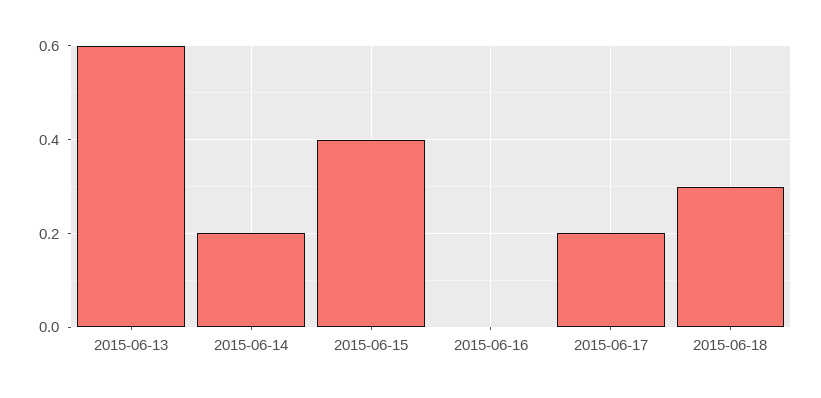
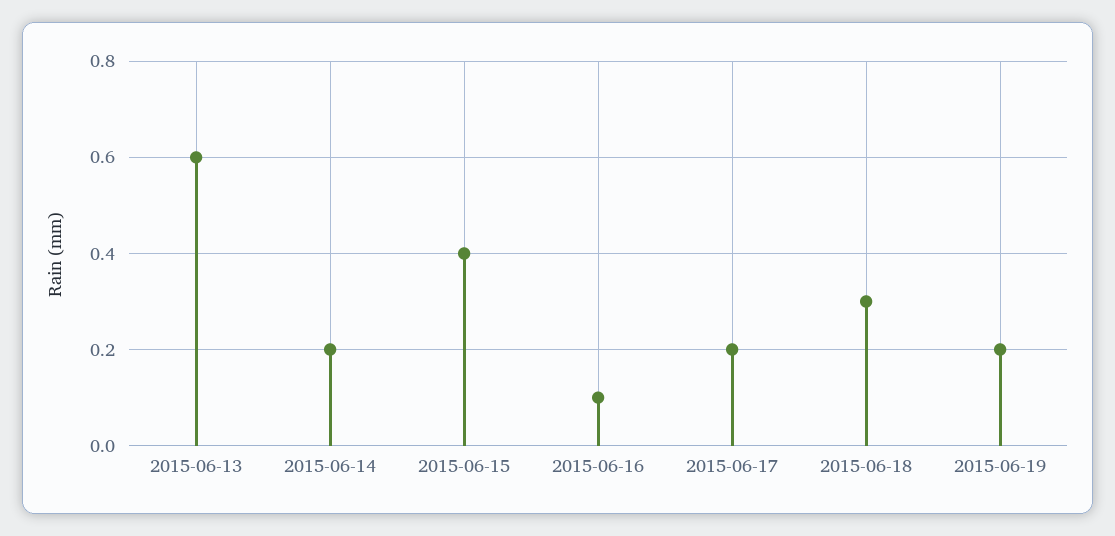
2015-06-16: 0 -> 0.1
2015-06-19: none -> 0.2

